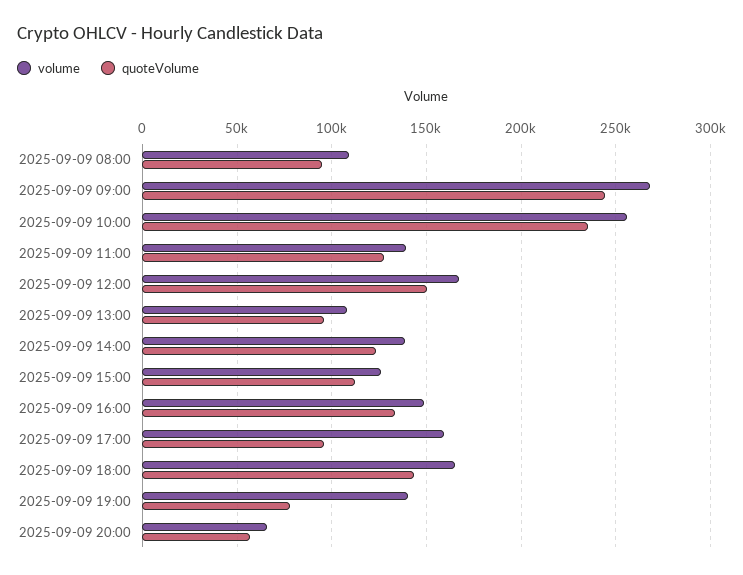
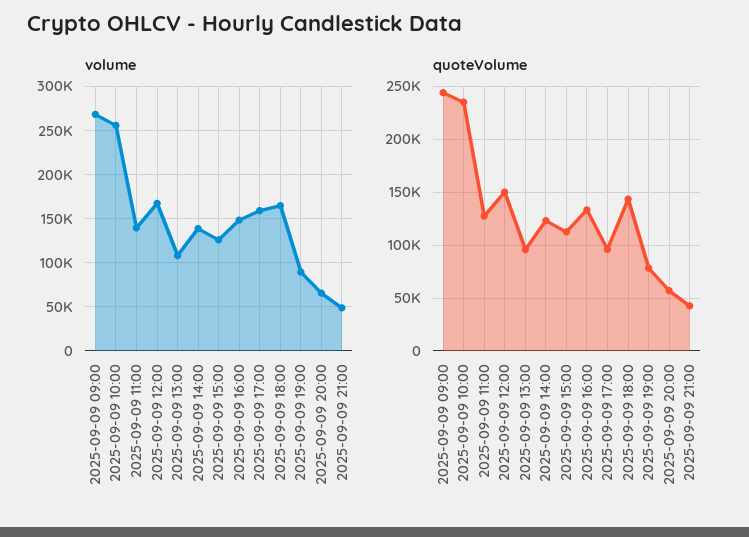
volume, 2025-09-09 08:00: 110000 -> none
quoteVolume, 2025-09-09 08:00: 95000 -> none
volume, 2025-09-09 19:00: 140000 -> 90000
volume, 2025-09-09 21:00: none -> 50000
quoteVolume, 2025-09-09 21:00: none -> 40000

